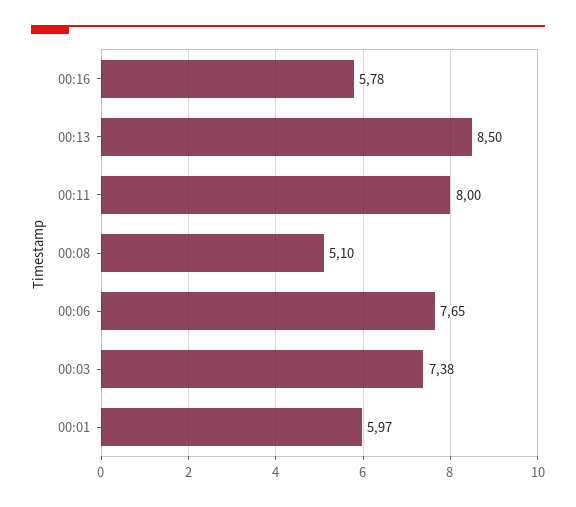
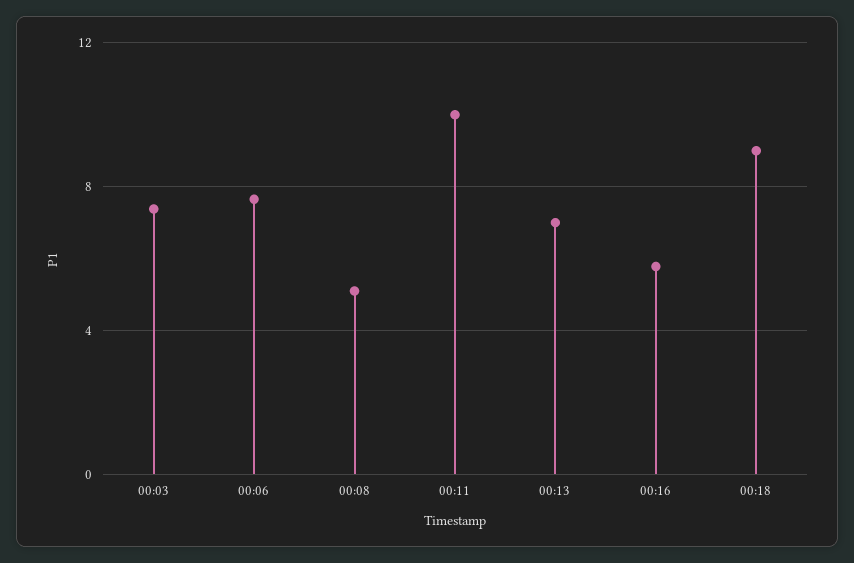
00:13: 8.5 -> 7
00:11: 8 -> 10
00:01: 5.97 -> none
00:18: none -> 9

